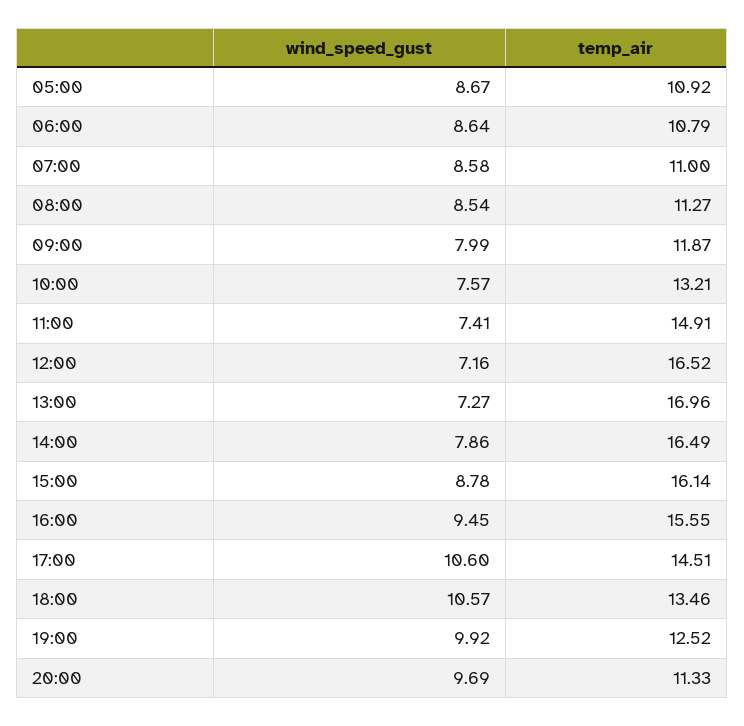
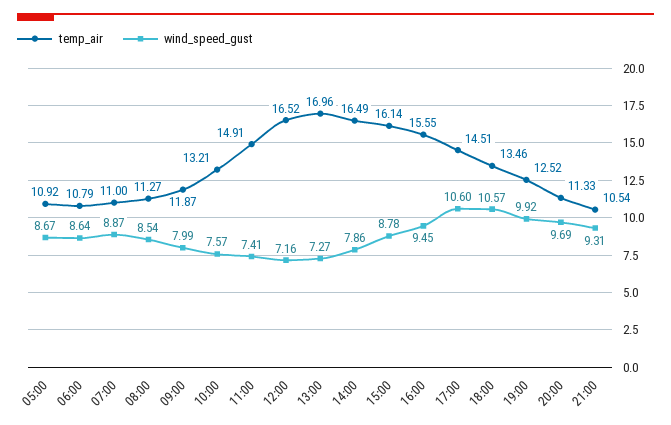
wind_speed_gust, 07:00: 8.58 -> 8.87
temp_air, 21:00: none -> 10.54
wind_speed_gust, 21:00: none -> 9.31

